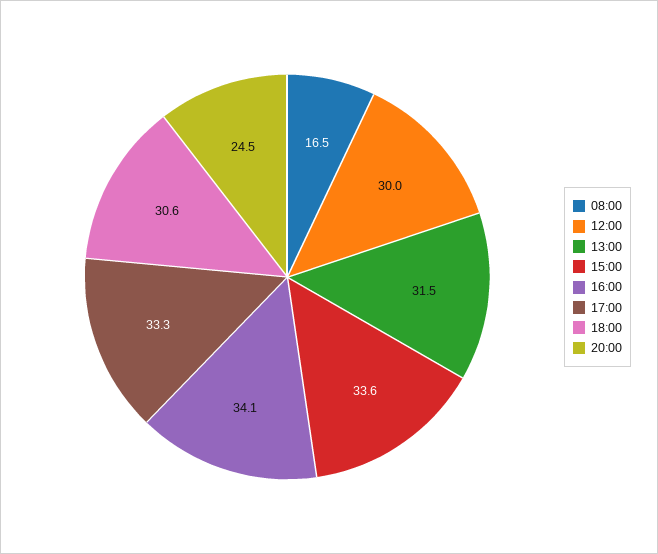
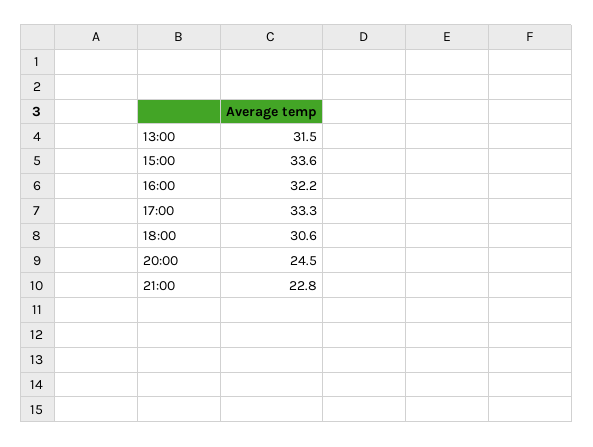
08:00: 16.5 -> none
12:00: 30 -> none
16:00: 34.1 -> 32.2
21:00: none -> 22.8

